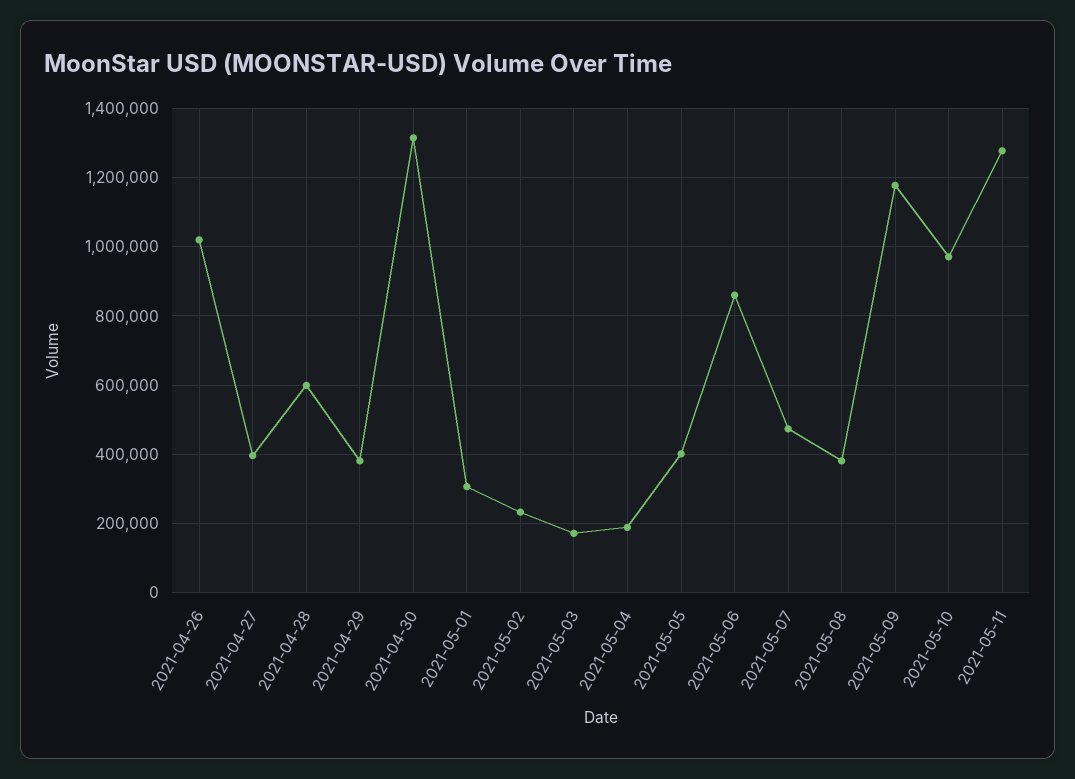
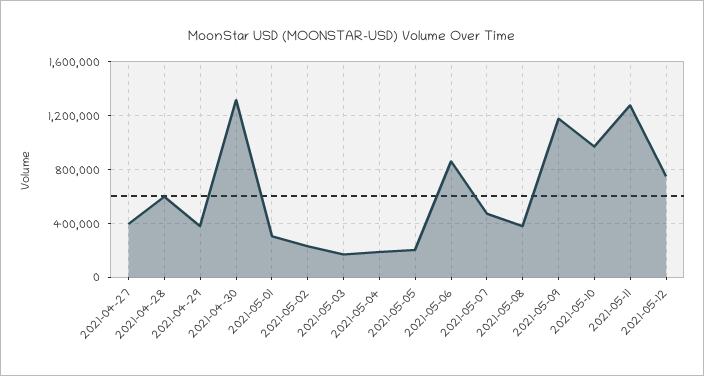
2021-04-26: 1020000 -> none
2021-05-05: 400000 -> 200000
2021-05-12: none -> 750000

